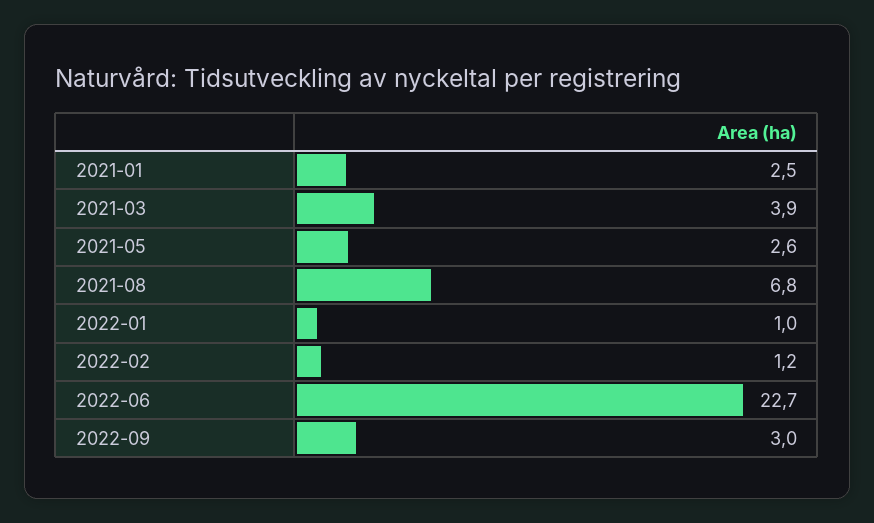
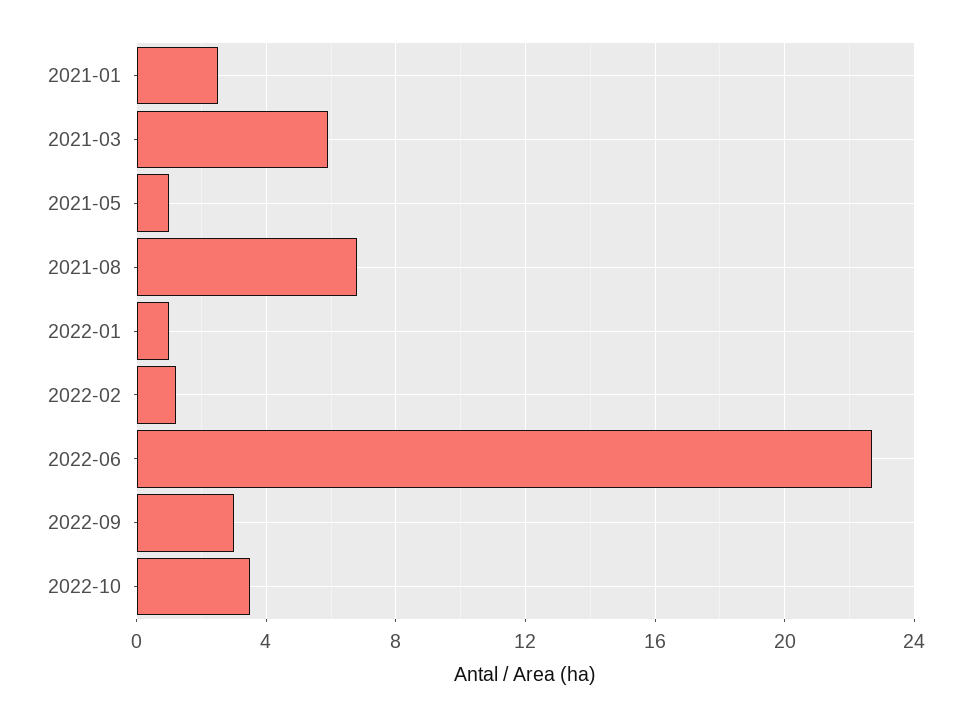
2021-03: 3.9 -> 6
2021-05: 2.6 -> 1
2022-10: none -> 3.5

